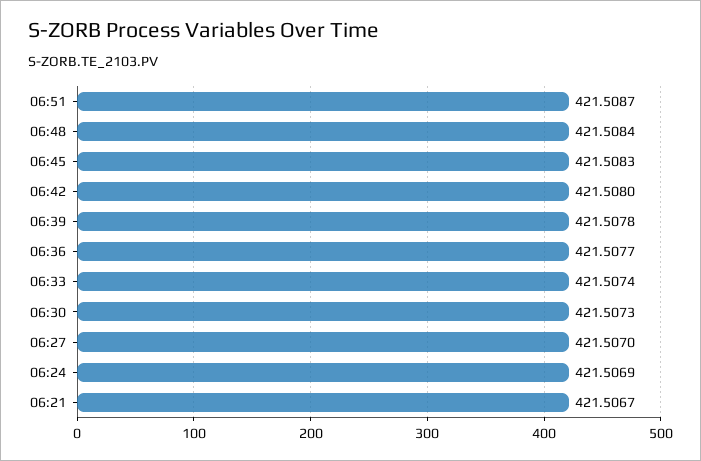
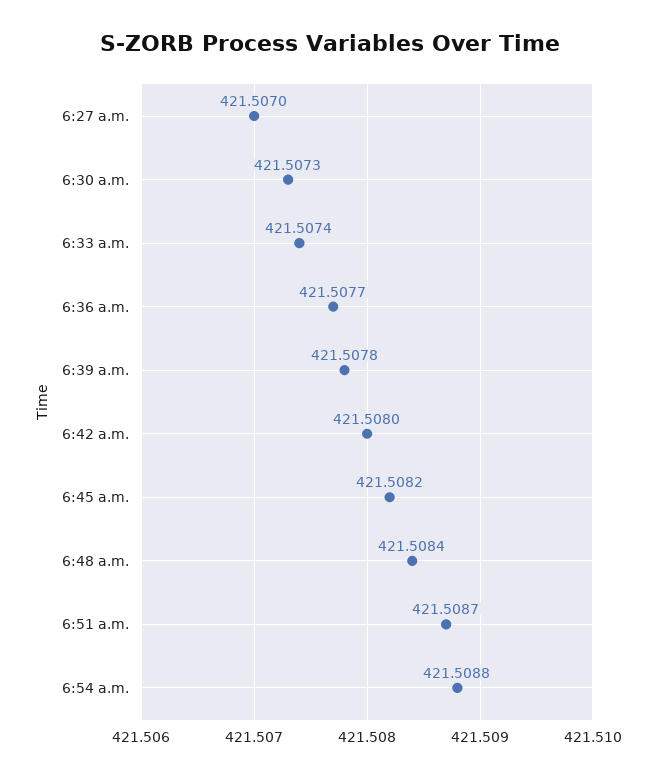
06:45: 421.5083 -> 421.5082
06:24: 421.5069 -> none
06:21: 421.5067 -> none
6:54 a.m.: none -> 421.5088

